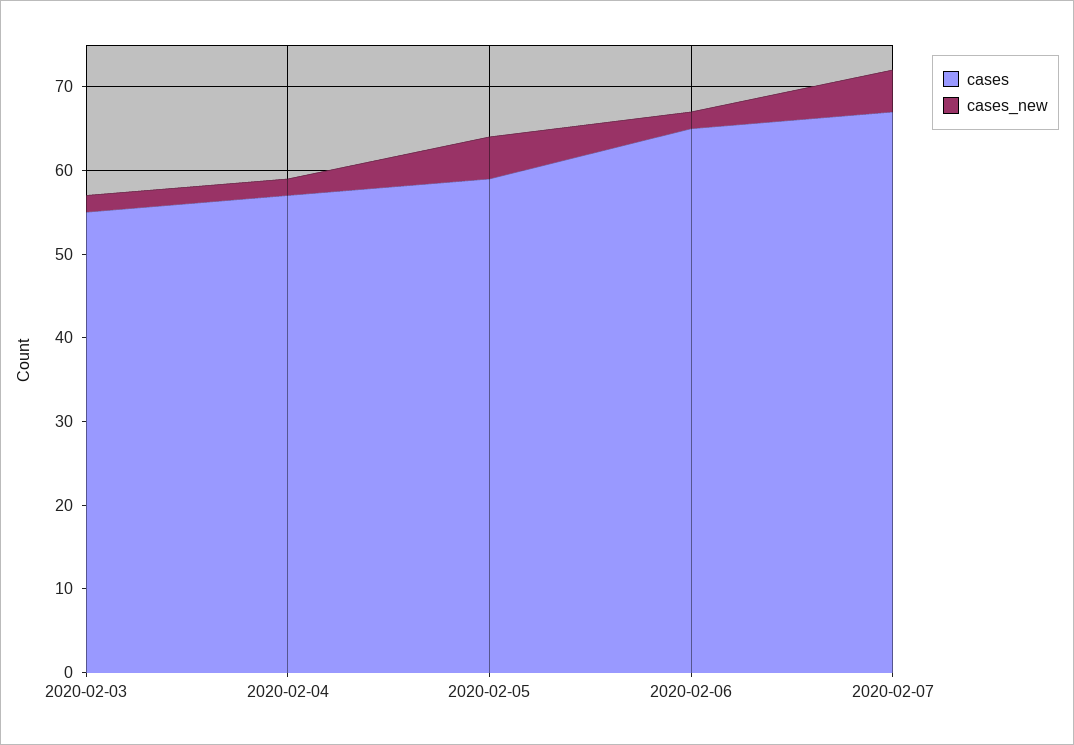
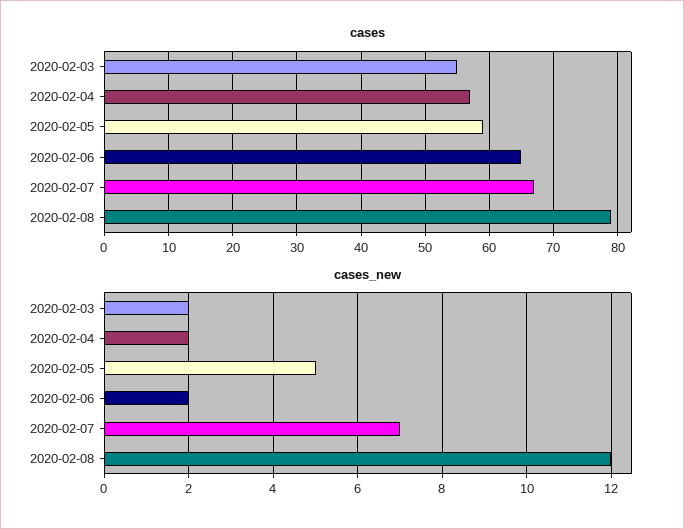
cases_new, 2020-02-07: 5 -> 7
cases, 2020-02-08: none -> 79
cases_new, 2020-02-08: none -> 12

